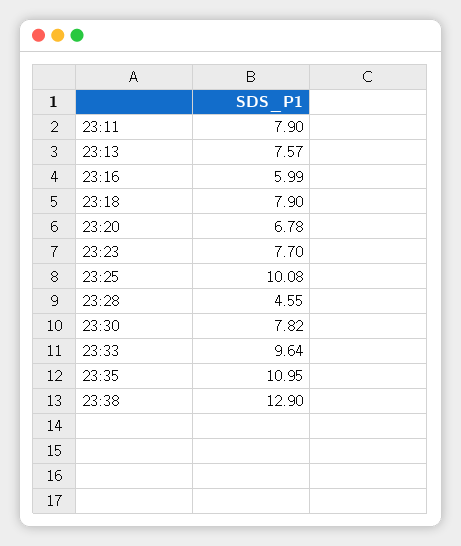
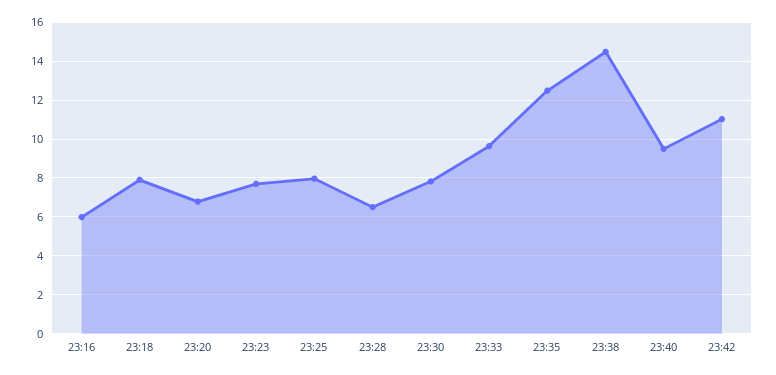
23:11: 7.9 -> none
23:13: 7.57 -> none
23:25: 10.08 -> 8
23:28: 4.55 -> 6.5
23:35: 10.95 -> 12.5
23:38: 12.9 -> 14.5
23:40: none -> 9.5
23:42: none -> 11

